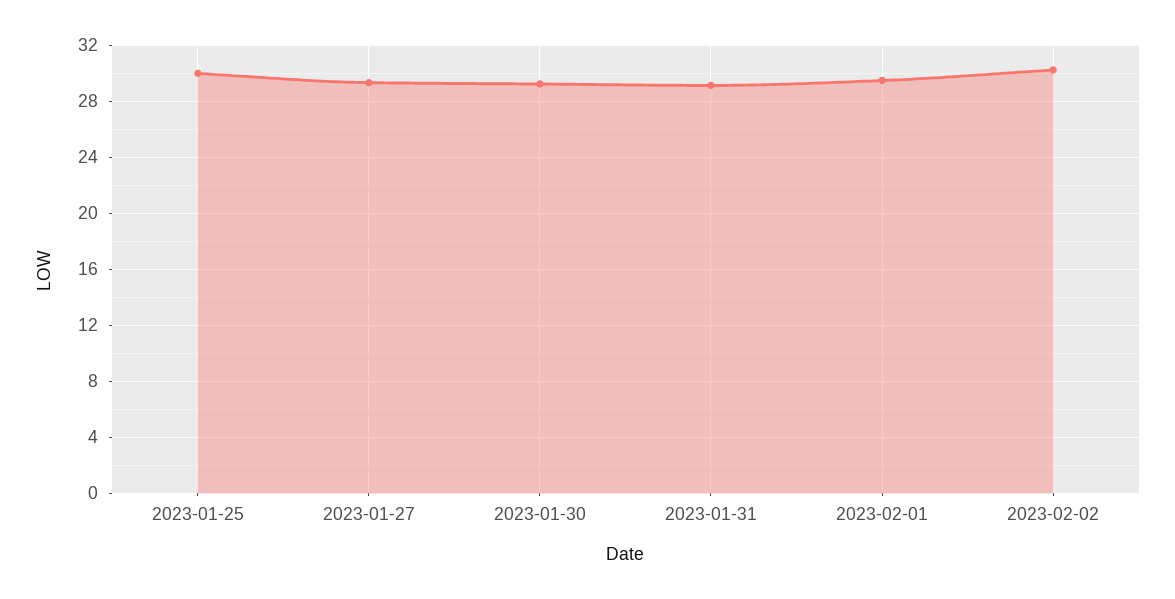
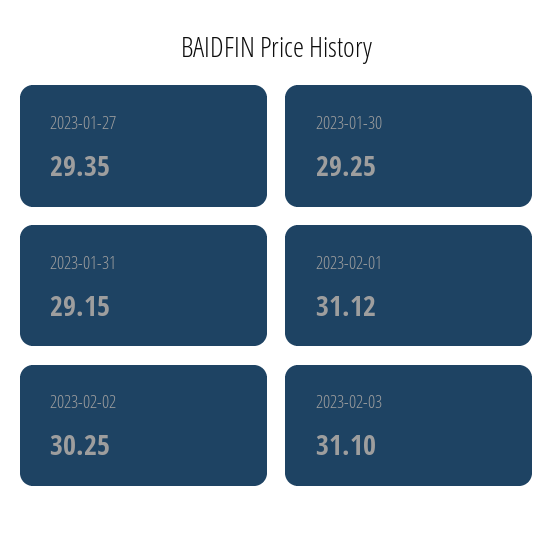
2023-01-25: 30 -> none
2023-02-01: 29.5 -> 31.12
2023-02-03: none -> 31.1

